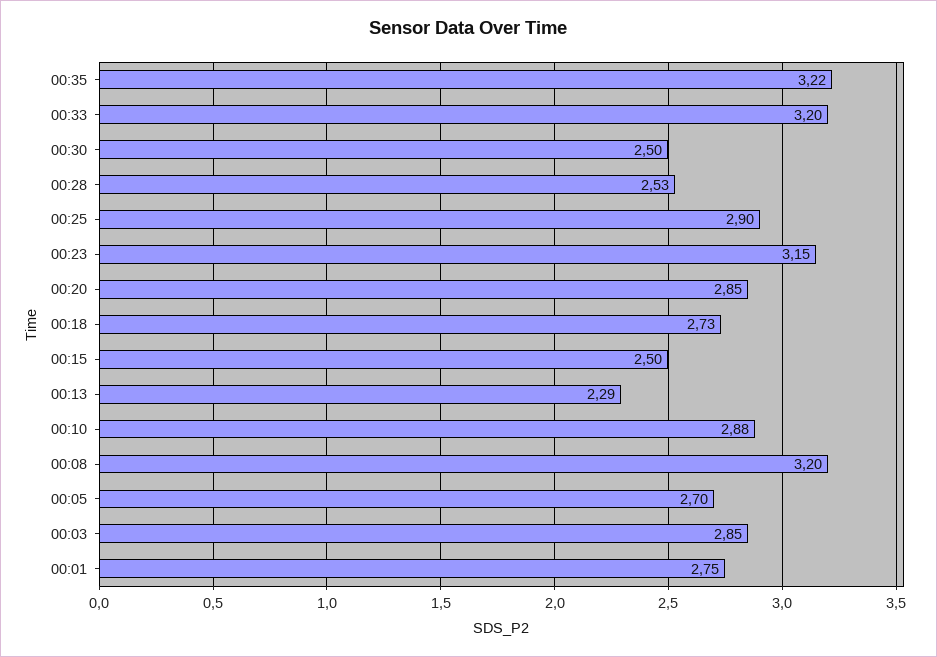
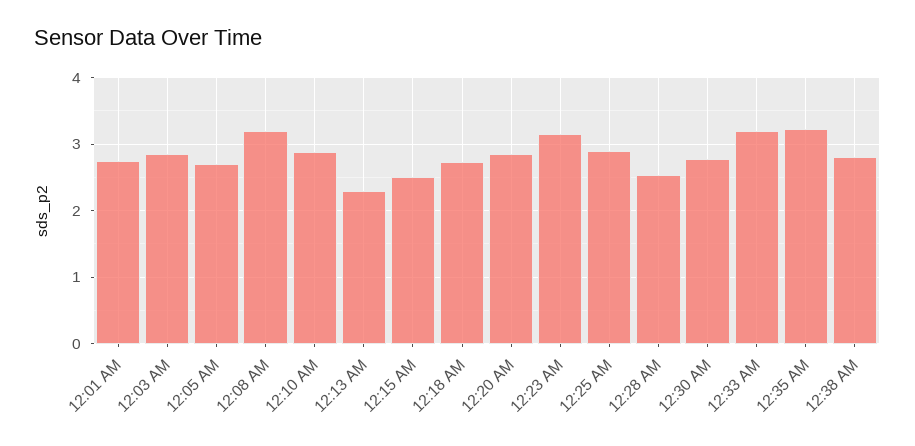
00:30: 2.5 -> 2.8
12:38 AM: none -> 2.8

